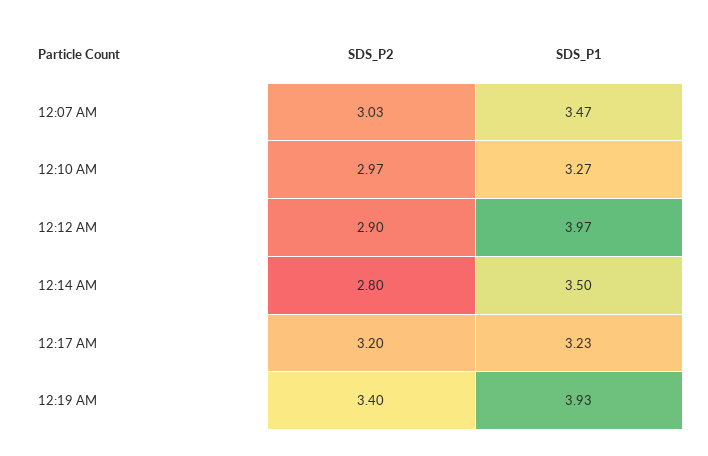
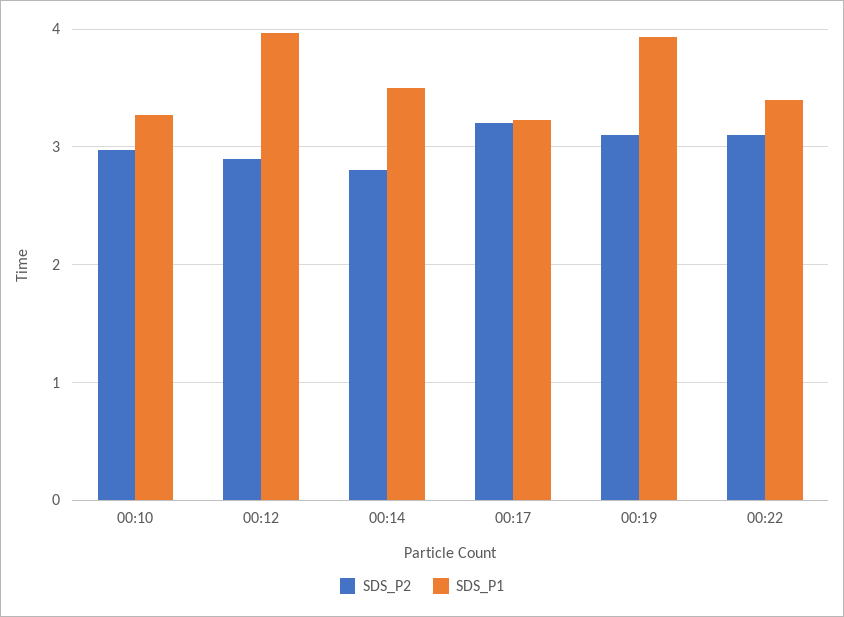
SDS_P2, 12:07 AM: 3.03 -> none
SDS_P1, 12:07 AM: 3.47 -> none
SDS_P2, 12:19 AM: 3.4 -> 3.1
SDS_P2, 00:22: none -> 3.1
SDS_P1, 00:22: none -> 3.4

